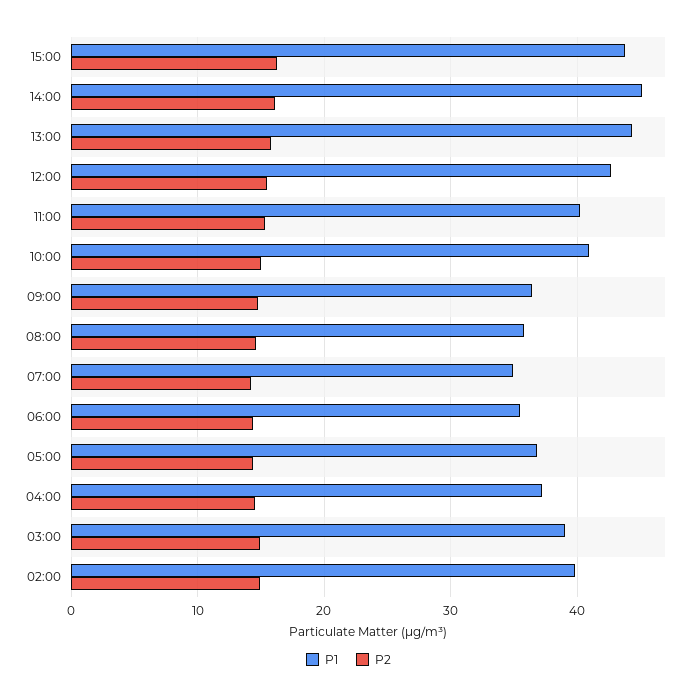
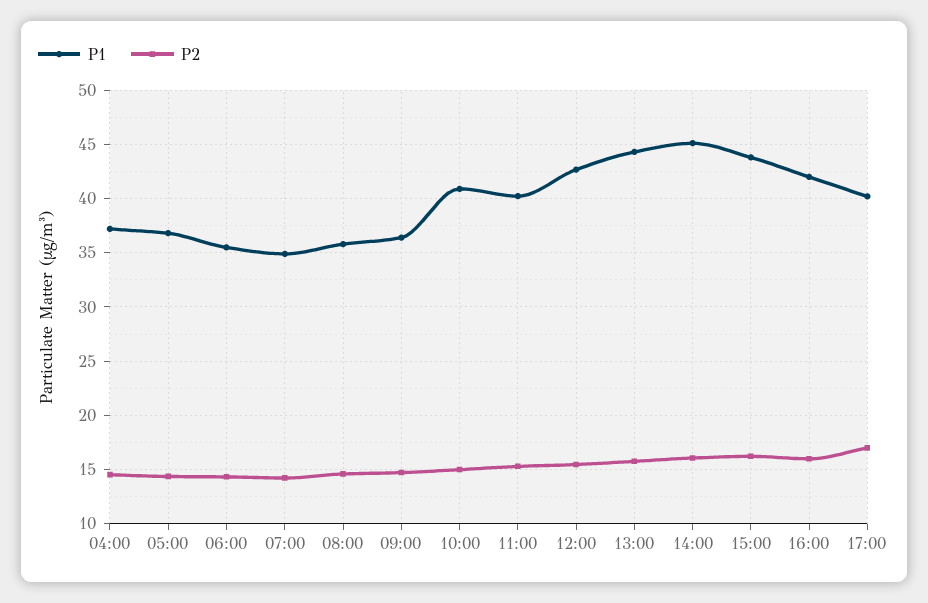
P1, 03:00: 39 -> none
P2, 03:00: 15 -> none
P1, 02:00: 40 -> none
P2, 02:00: 15 -> none
P1, 16:00: none -> 42
P2, 16:00: none -> 16
P1, 17:00: none -> 40
P2, 17:00: none -> 17

